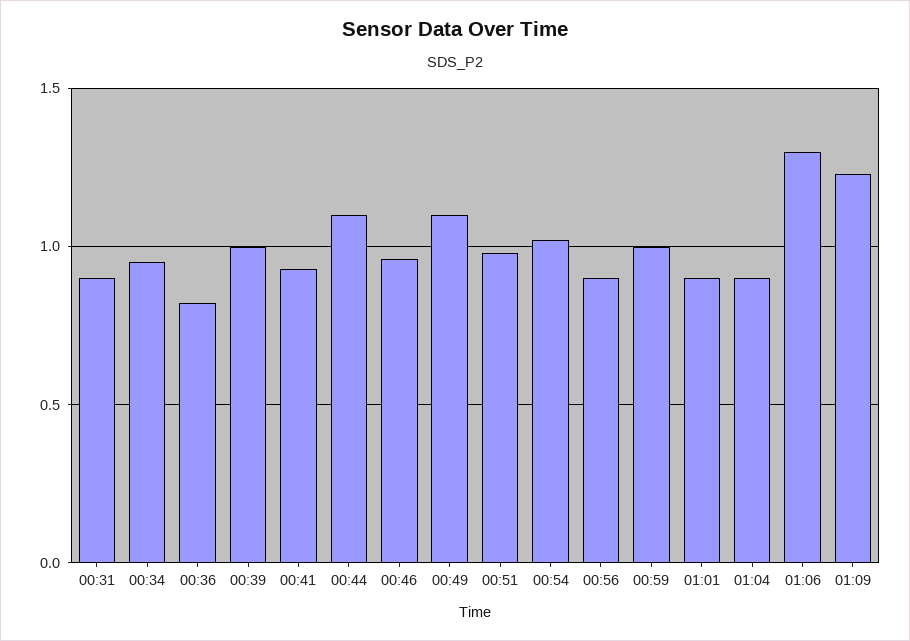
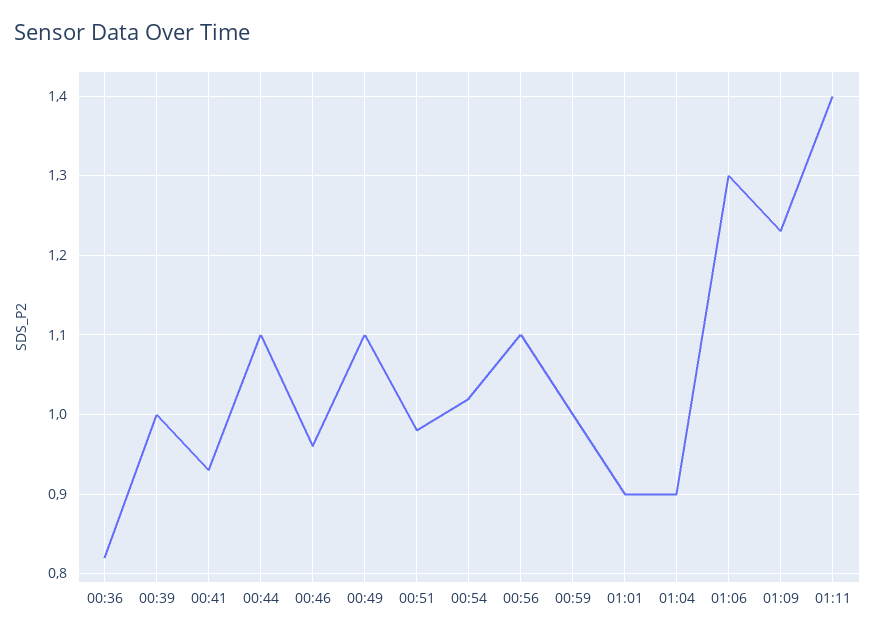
00:31: 0.9 -> none
00:34: 0.95 -> none
00:56: 0.9 -> 1.1
01:11: none -> 1.4

